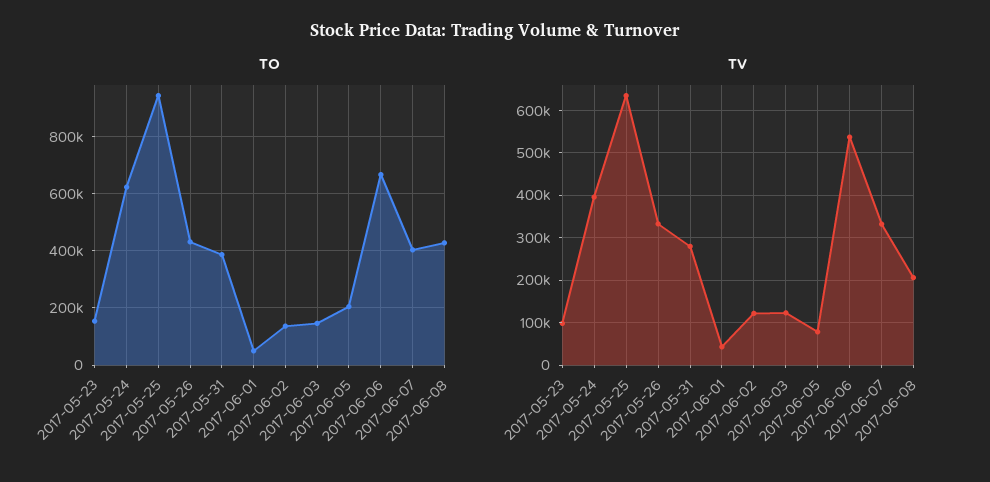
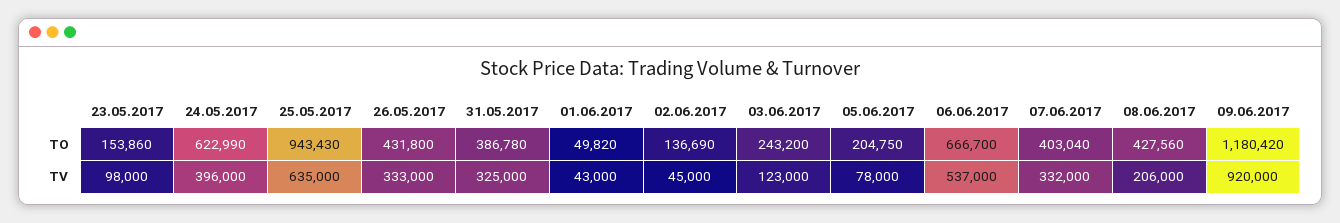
TO, 2017-06-03: 150000 -> 243200
TV, 2017-05-31: 280000 -> 325000
TV, 2017-06-02: 120000 -> 45000
TO, 09.06.2017: none -> 1180420
TV, 09.06.2017: none -> 920000

